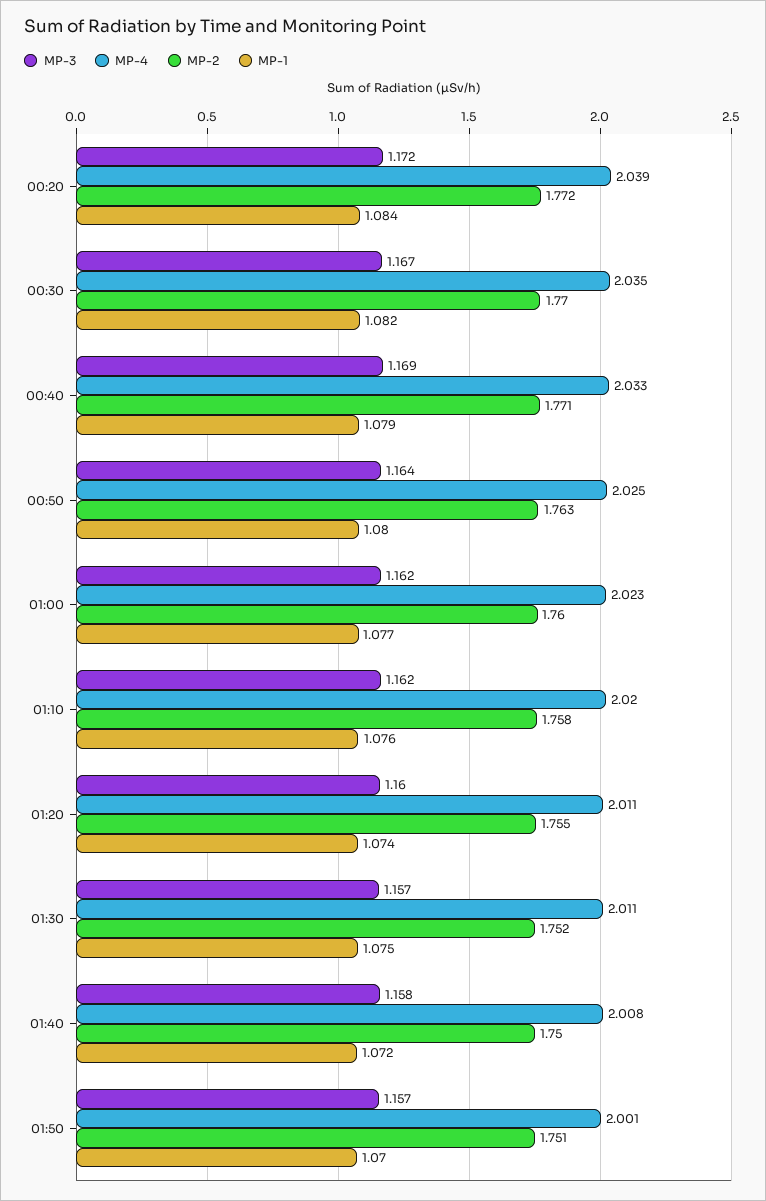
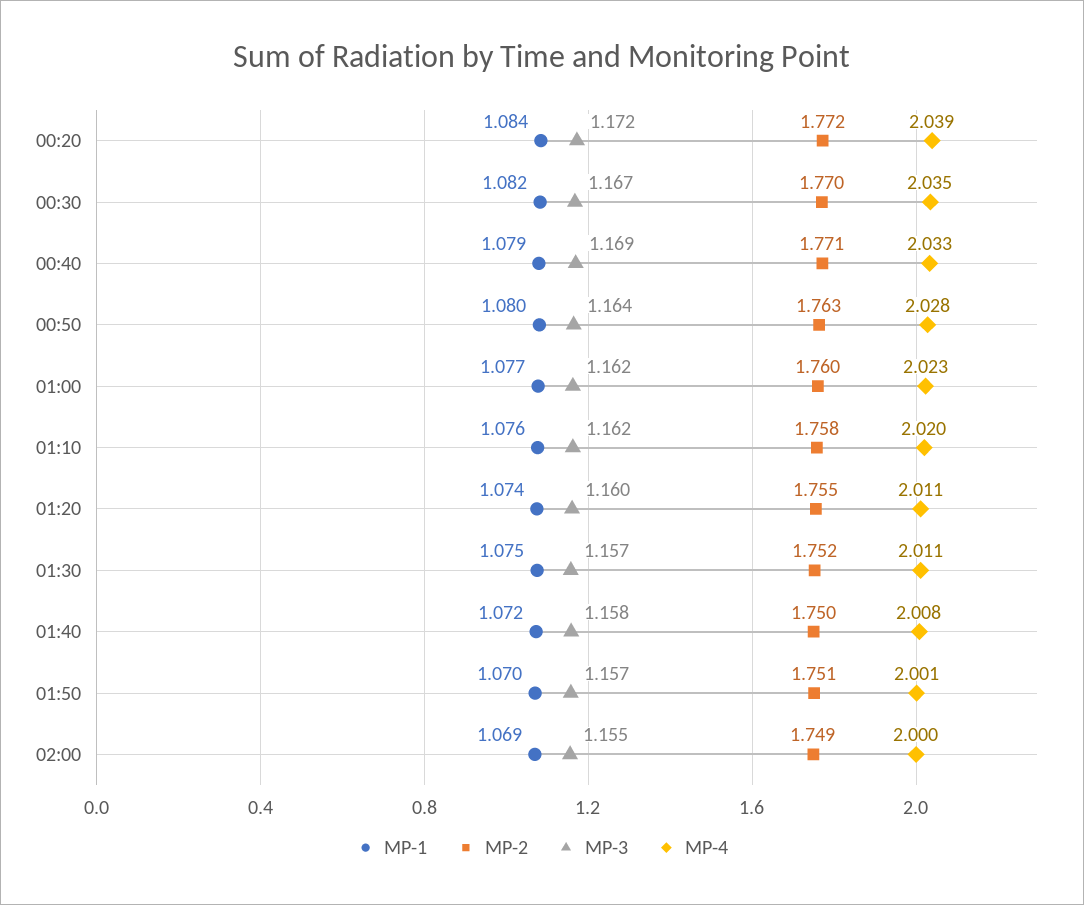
MP-4, 00:50: 2.025 -> 2.028
MP-1, 02:00: none -> 1.069
MP-2, 02:00: none -> 1.749
MP-3, 02:00: none -> 1.155
MP-4, 02:00: none -> 2

